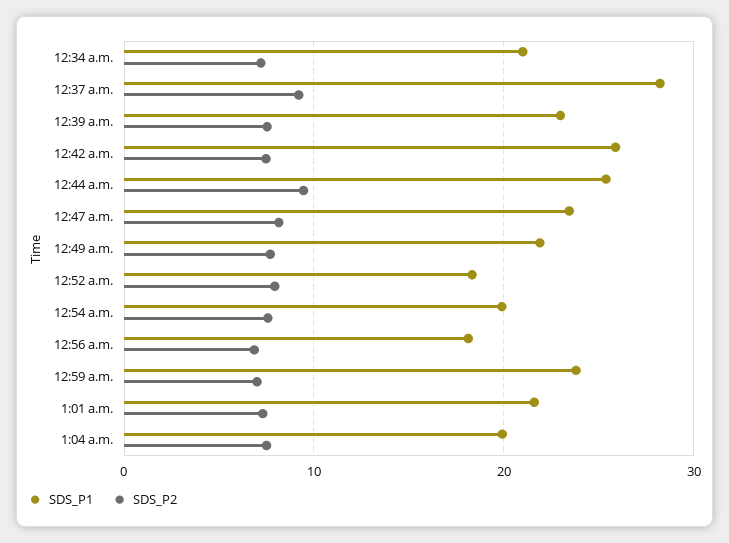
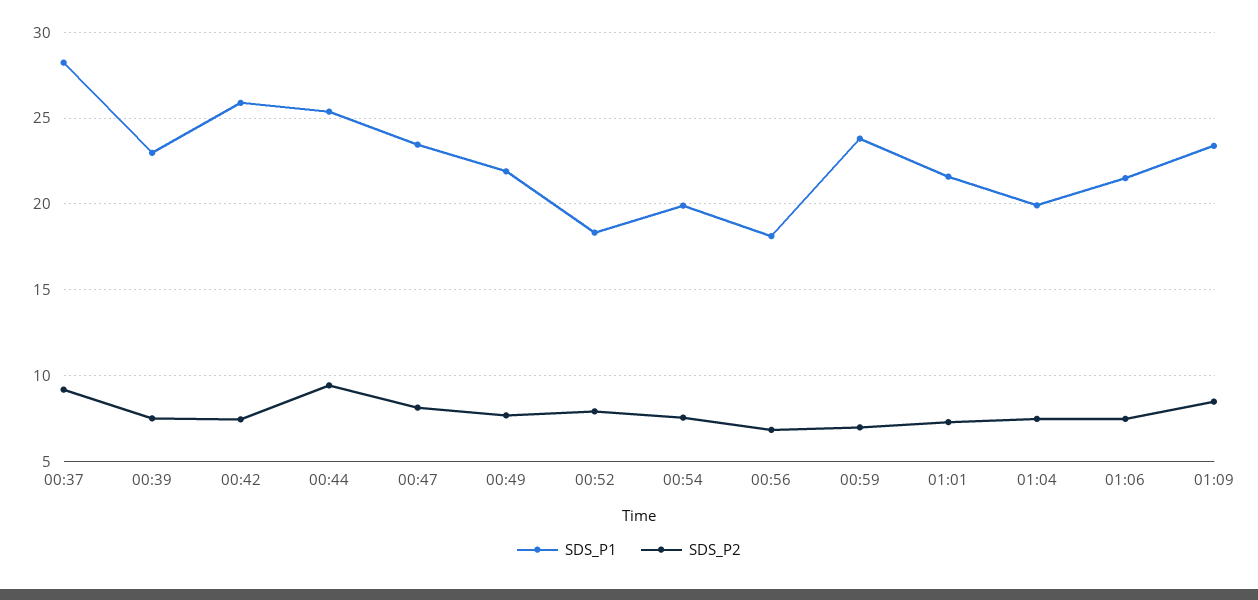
SDS_P1, 12:34 a.m.: 21 -> none
SDS_P2, 12:34 a.m.: 7 -> none
SDS_P1, 01:06: none -> 21.5
SDS_P2, 01:06: none -> 7.5
SDS_P1, 01:09: none -> 23.5
SDS_P2, 01:09: none -> 8.5

